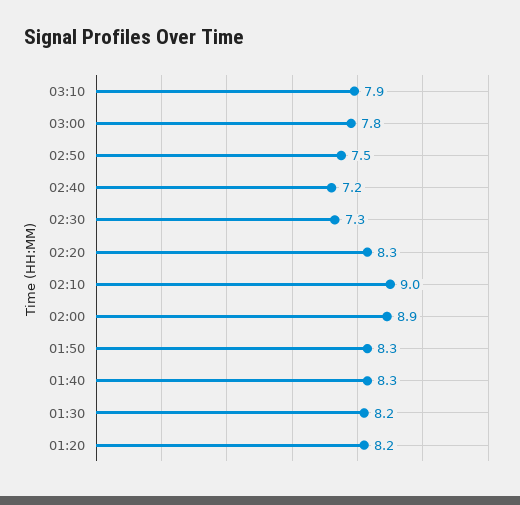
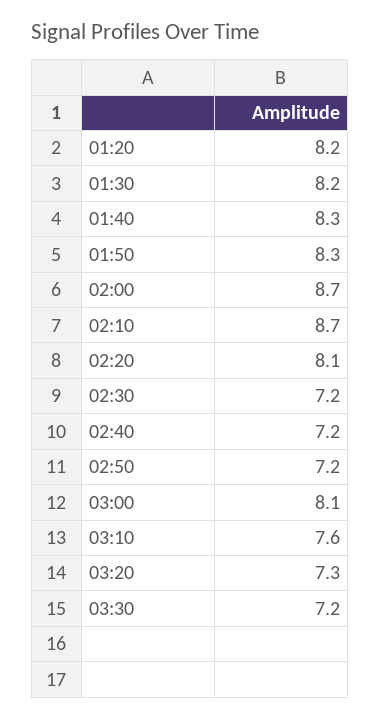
03:10: 7.9 -> 7.6
03:00: 7.8 -> 8.1
02:50: 7.5 -> 7.2
02:30: 7.3 -> 7.2
02:20: 8.3 -> 8.1
02:10: 9 -> 8.7
02:00: 8.9 -> 8.7
03:20: none -> 7.3
03:30: none -> 7.2

